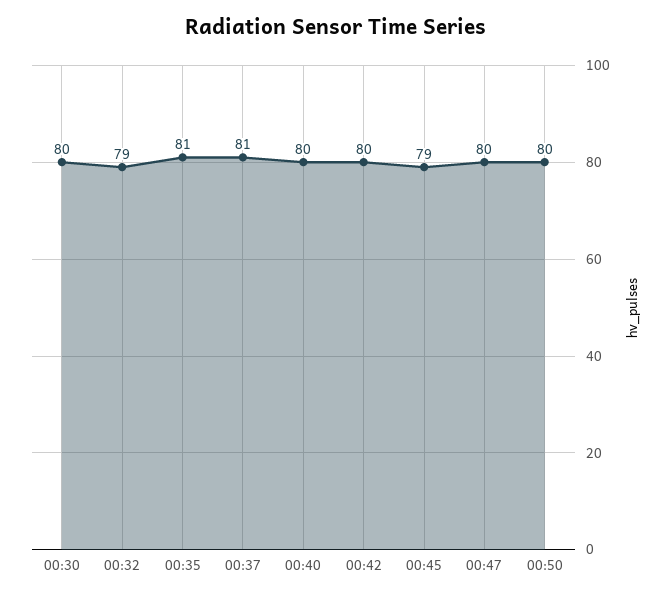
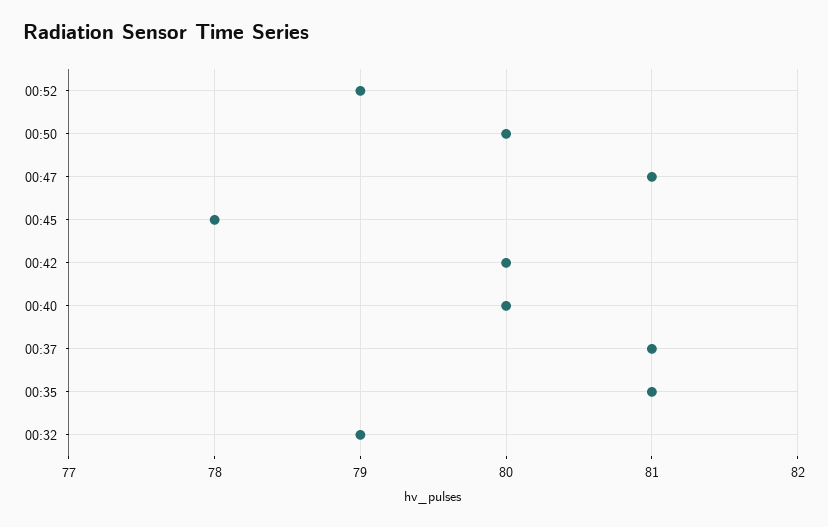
00:30: 80 -> none
00:45: 79 -> 78
00:47: 80 -> 81
00:52: none -> 79

